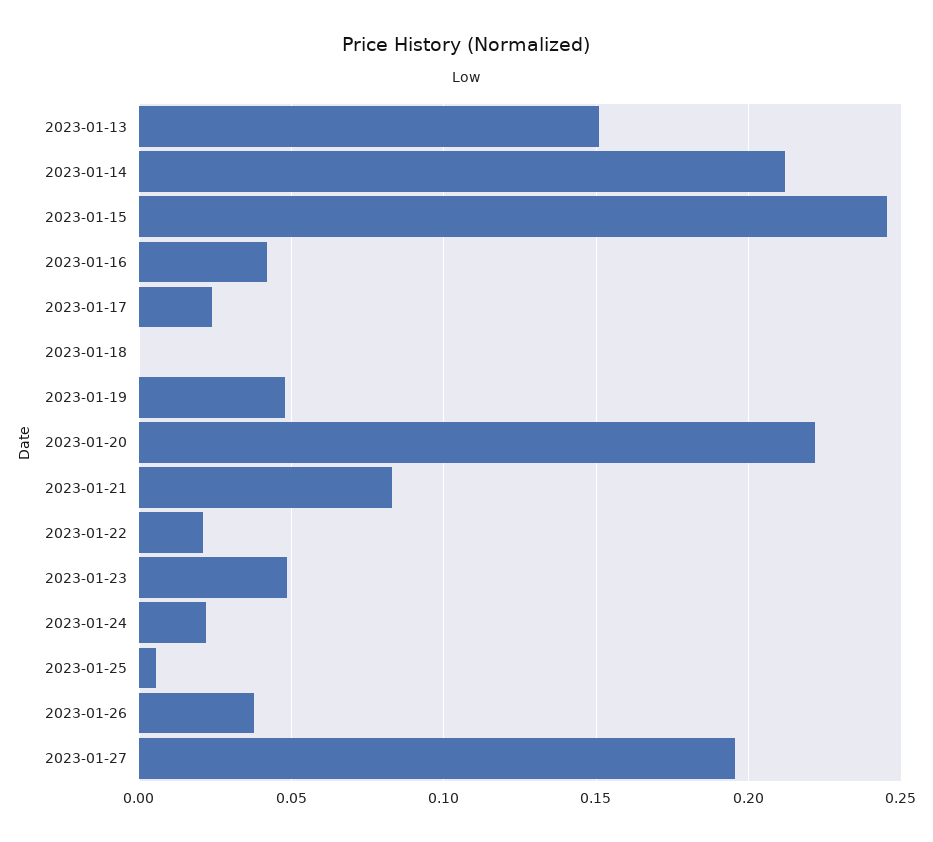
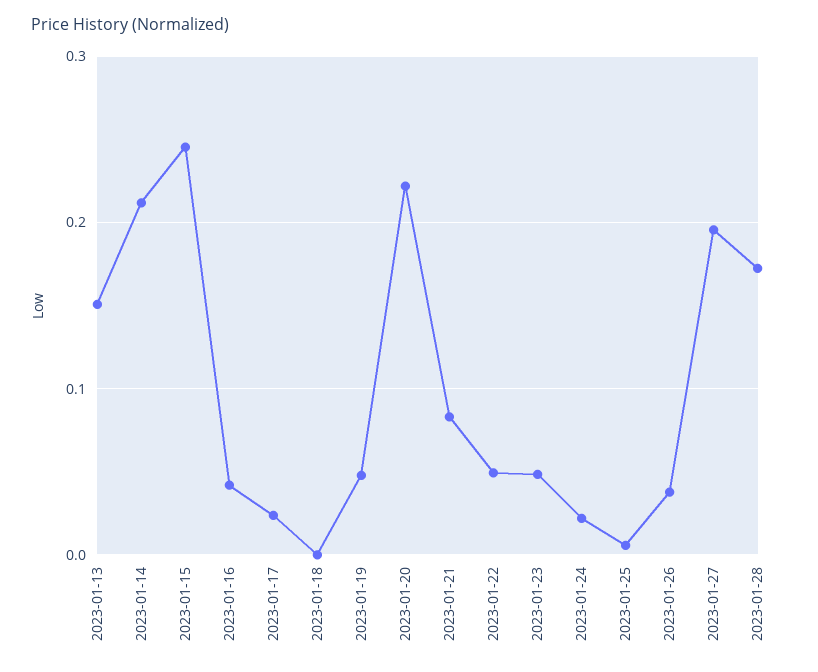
2023-01-22: 0.02 -> 0.05
2023-01-28: none -> 0.17

